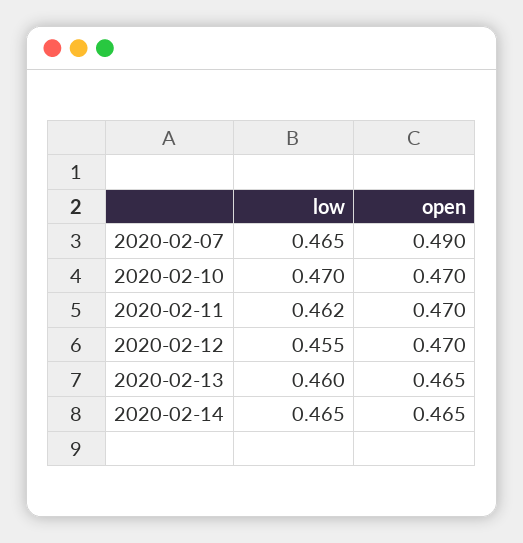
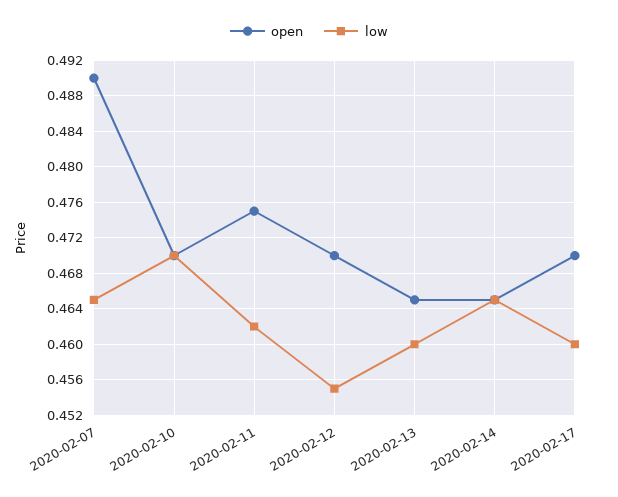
open, 2020-02-11: 0.47 -> 0.475
open, 2020-02-17: none -> 0.47
low, 2020-02-17: none -> 0.46

